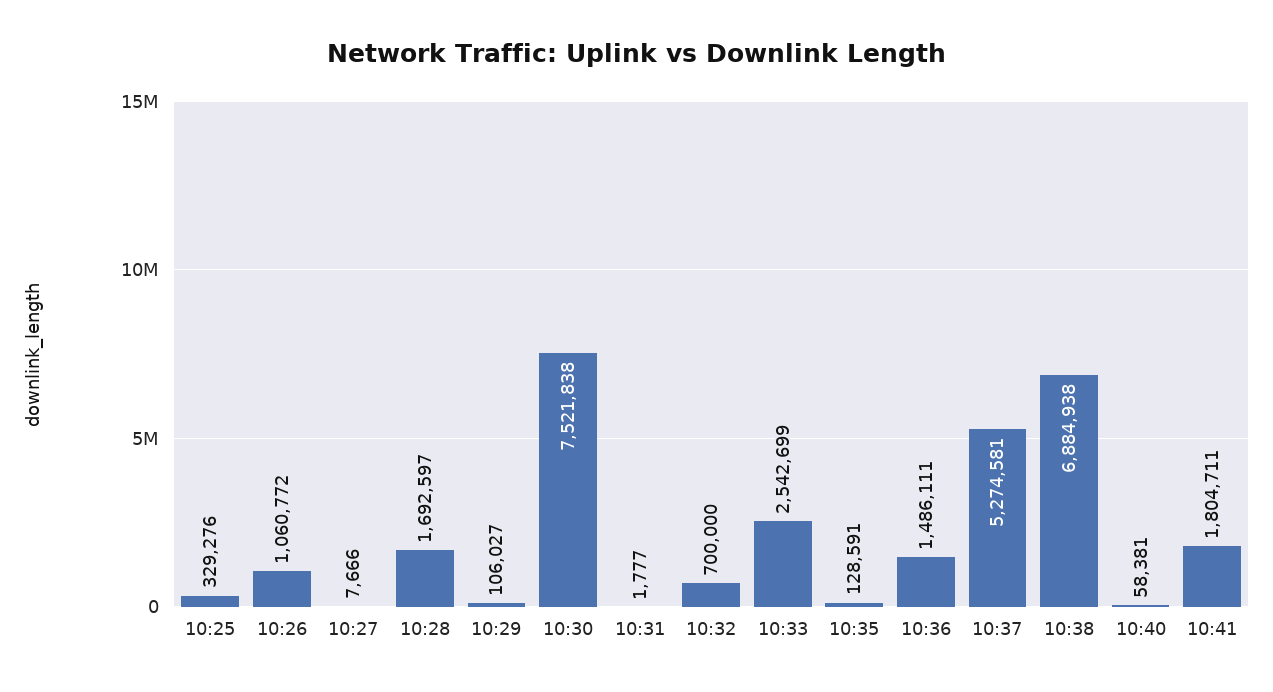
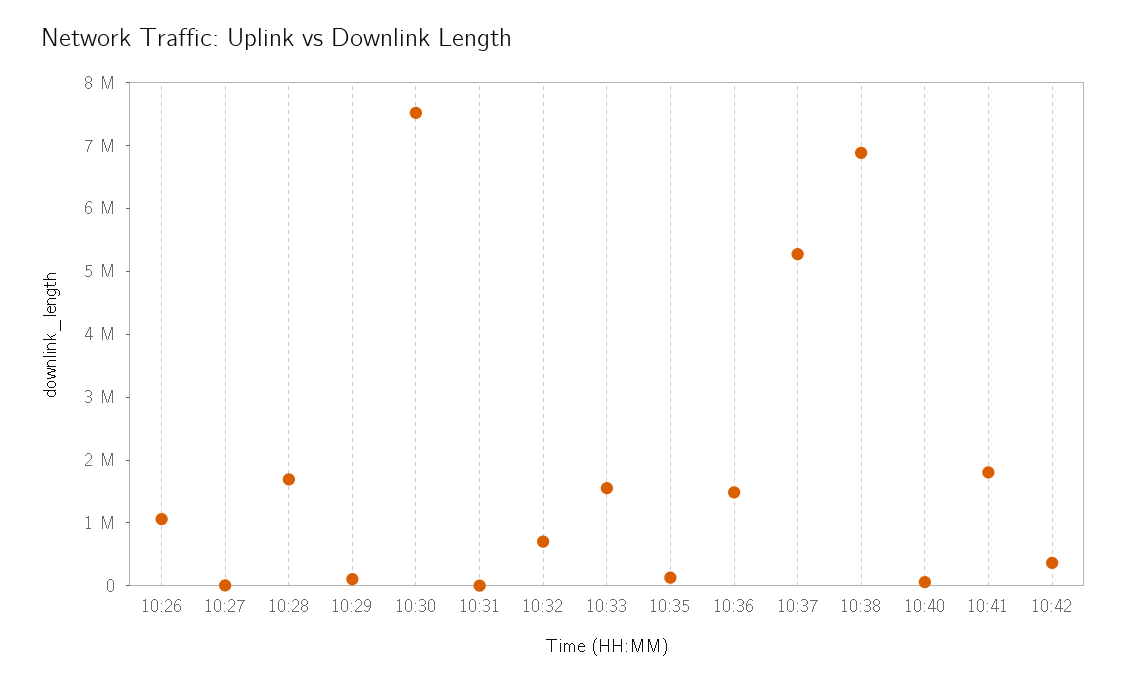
10:25: 329276 -> none
10:33: 2542699 -> 1600000
10:42: none -> 400000

